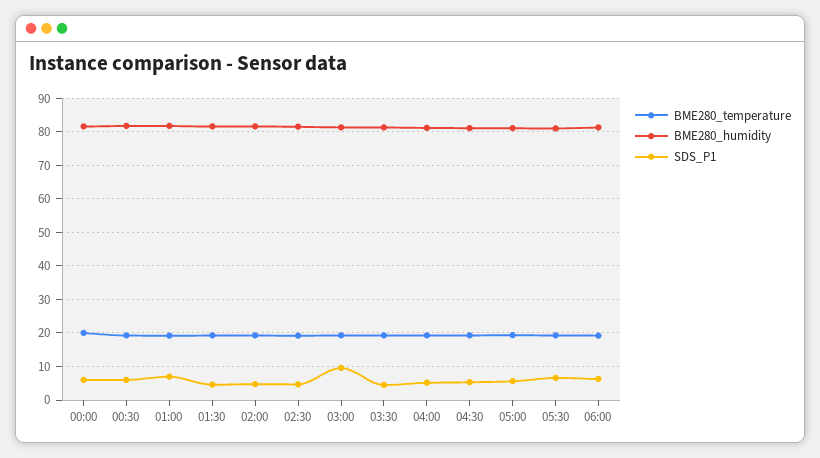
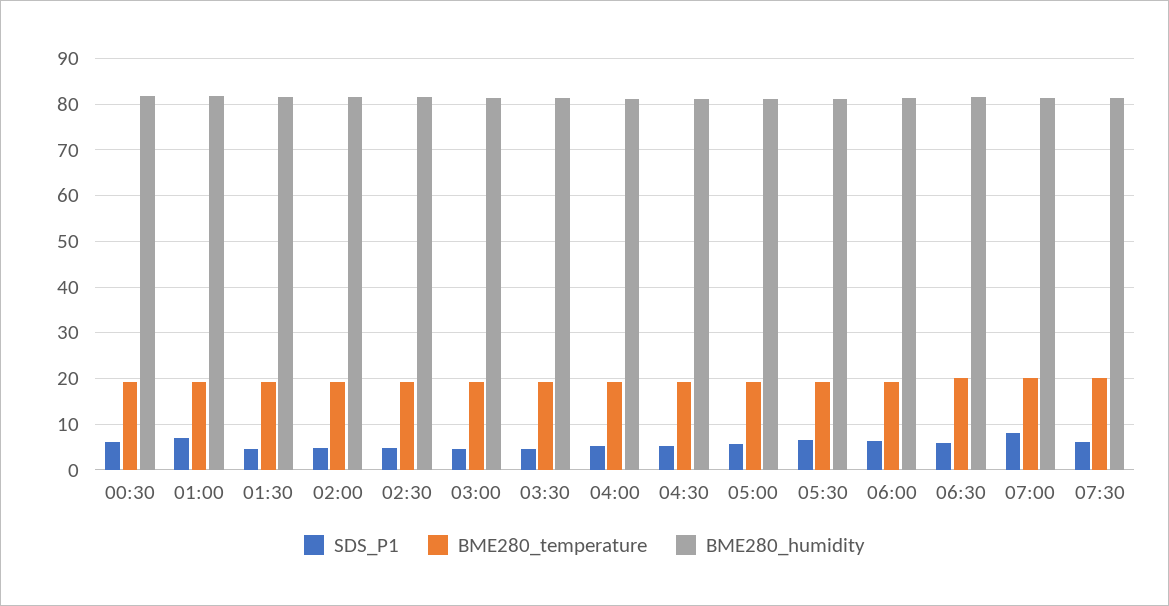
BME280_temperature, 00:00: 20 -> none
BME280_humidity, 00:00: 82 -> none
SDS_P1, 00:00: 6 -> none
SDS_P1, 03:00: 10 -> 4
SDS_P1, 06:30: none -> 6
BME280_temperature, 06:30: none -> 20
BME280_humidity, 06:30: none -> 82
SDS_P1, 07:00: none -> 8
BME280_temperature, 07:00: none -> 20
BME280_humidity, 07:00: none -> 82
SDS_P1, 07:30: none -> 6
BME280_temperature, 07:30: none -> 20
BME280_humidity, 07:30: none -> 82

